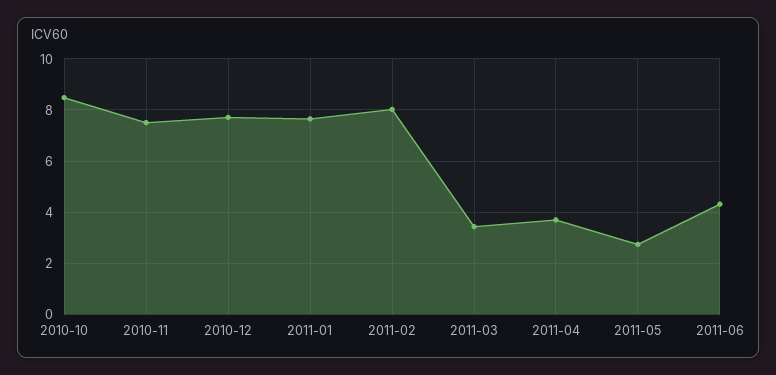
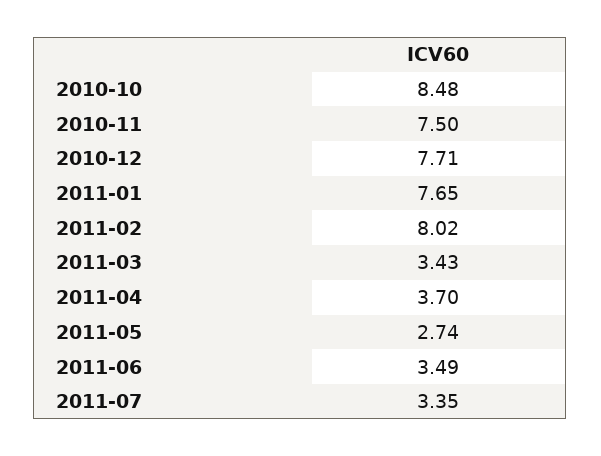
2011-06: 4.25 -> 3.49
2011-07: none -> 3.35

